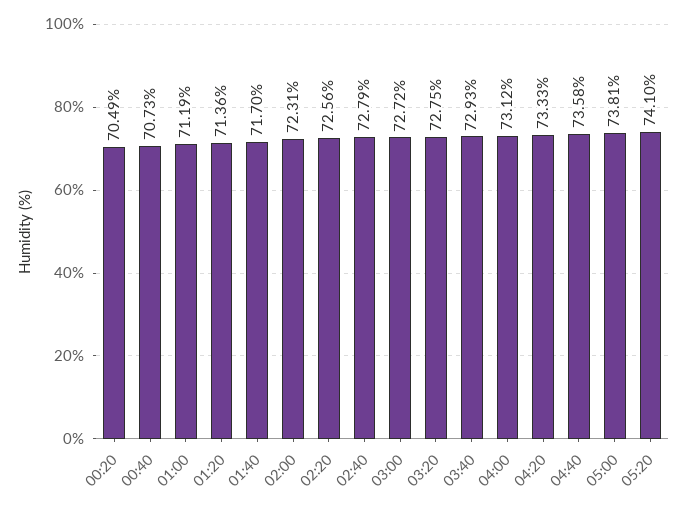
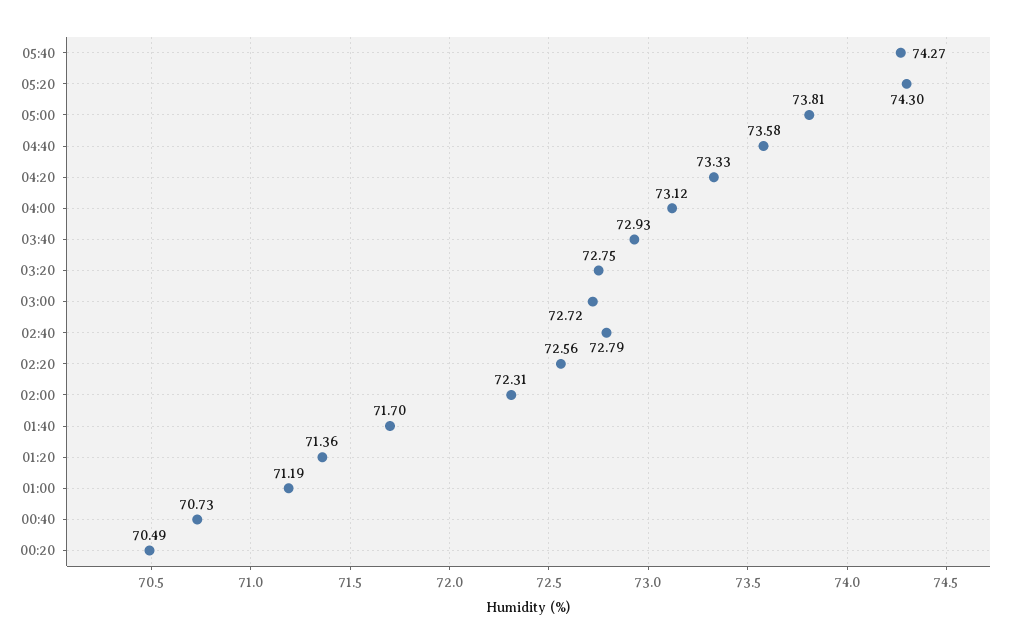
05:20: 74.1 -> 74.3
05:40: none -> 74.27

